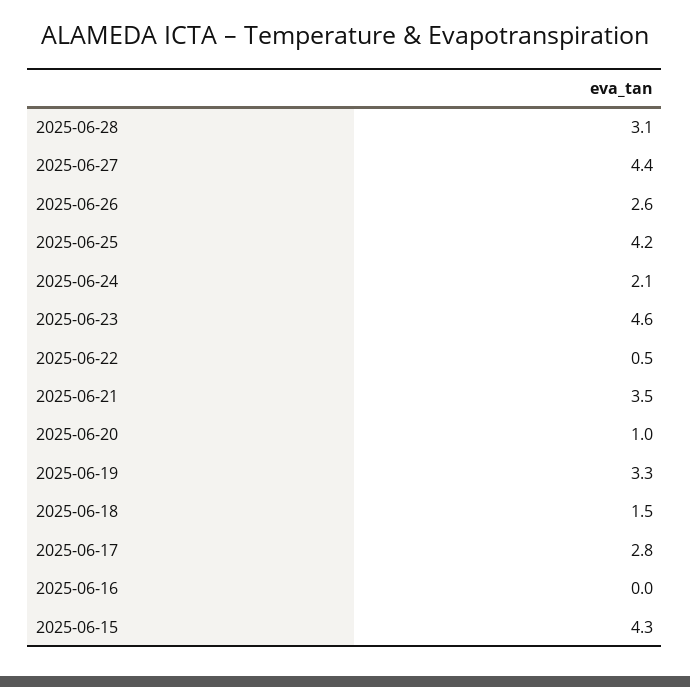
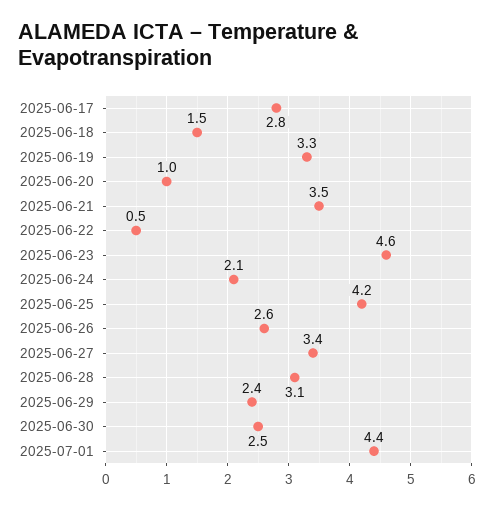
2025-06-27: 4.4 -> 3.4
2025-06-16: 0 -> none
2025-06-15: 4.3 -> none
2025-06-29: none -> 2.4
2025-06-30: none -> 2.5
2025-07-01: none -> 4.4

